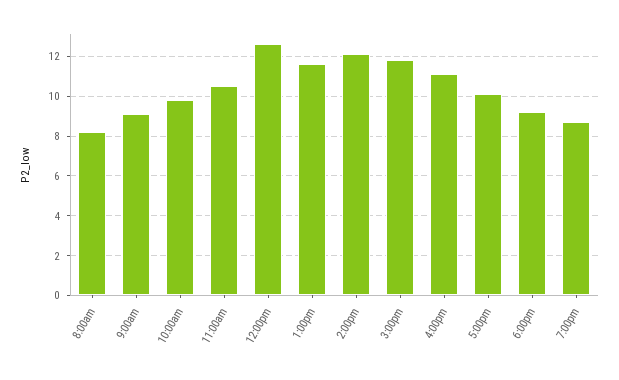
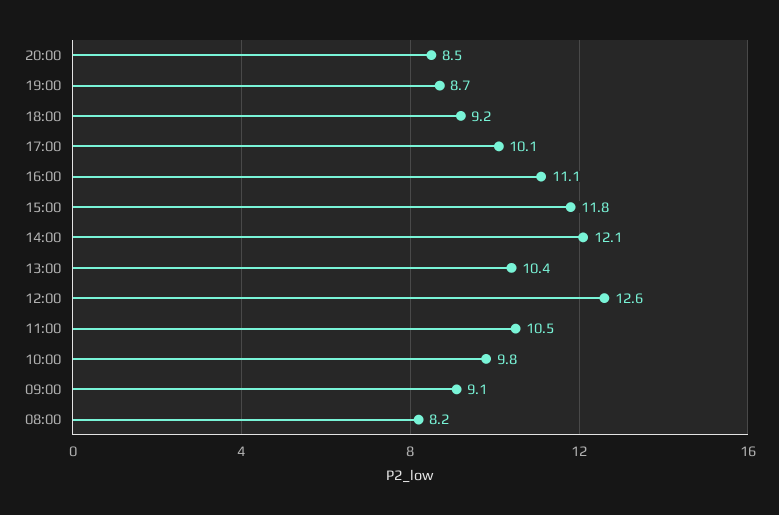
1:00pm: 11.5 -> 10.4
20:00: none -> 8.5

